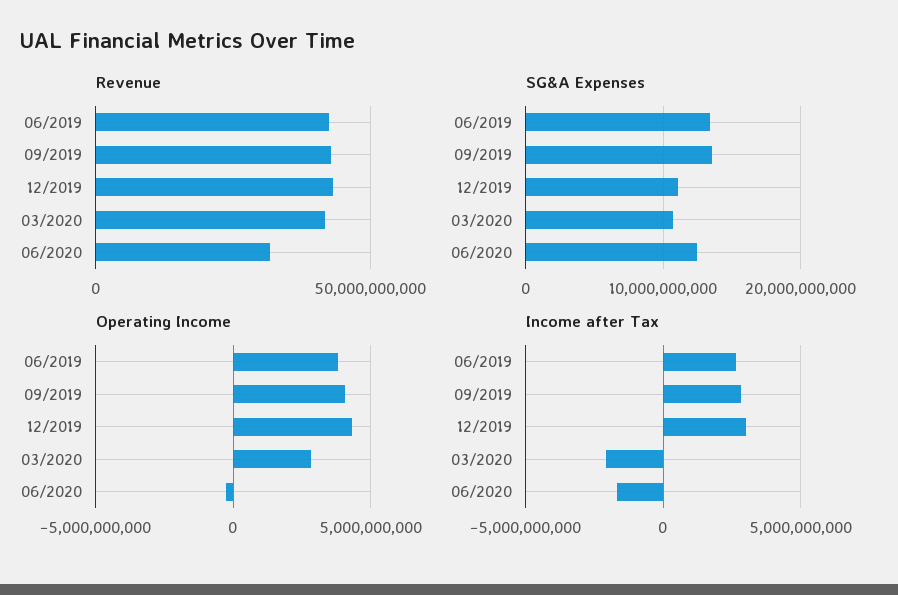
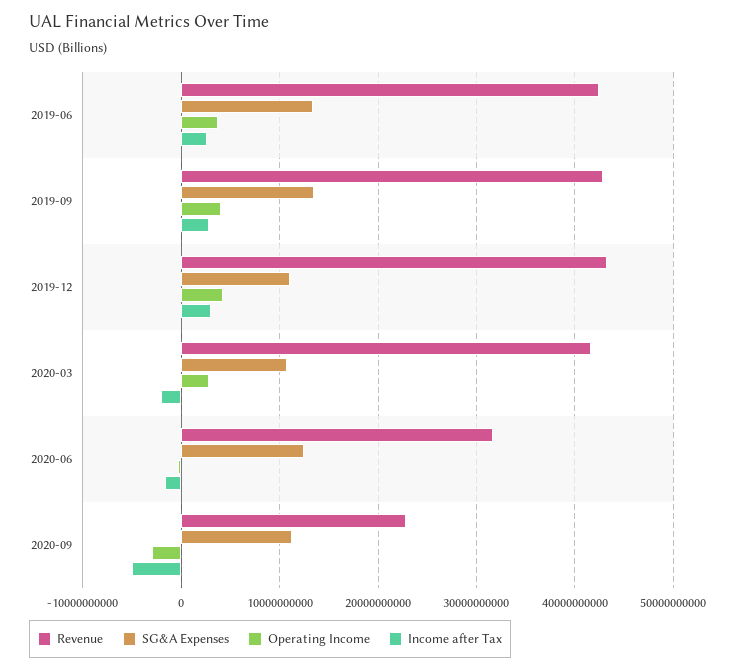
Revenue, 2020-09: none -> 23000000000
SG&A Expenses, 2020-09: none -> 11000000000
Operating Income, 2020-09: none -> -3000000000
Income after Tax, 2020-09: none -> -5000000000

